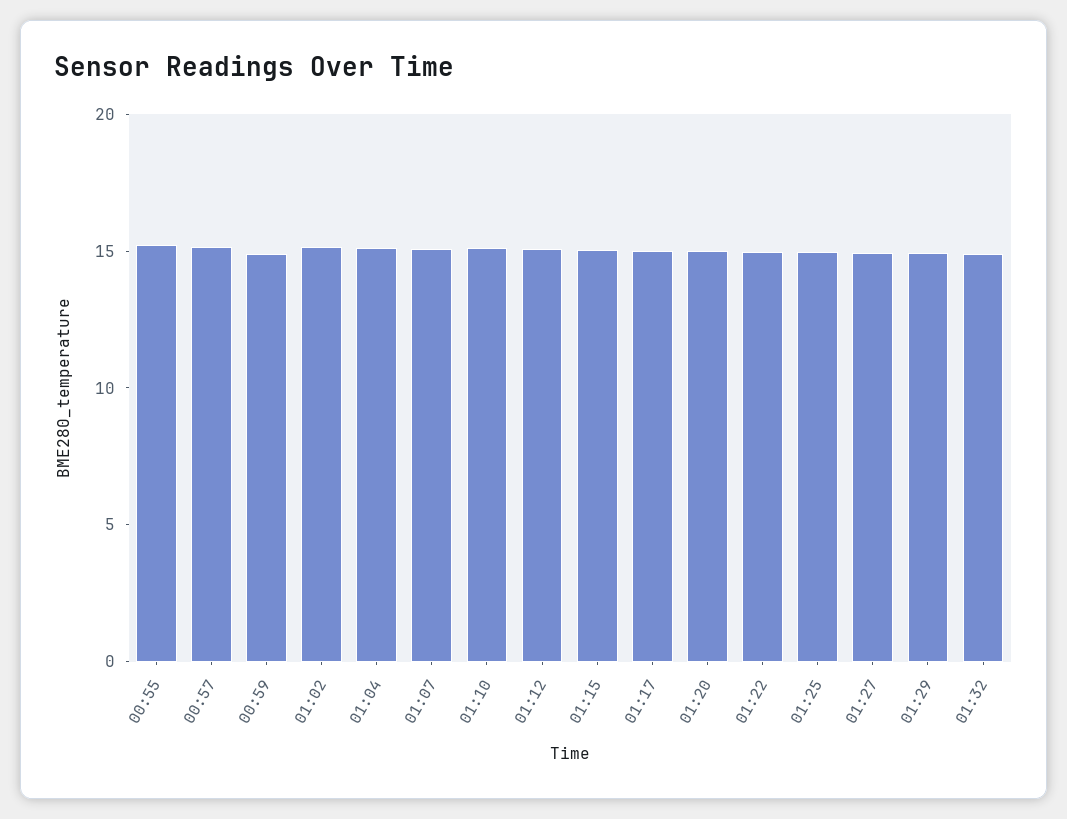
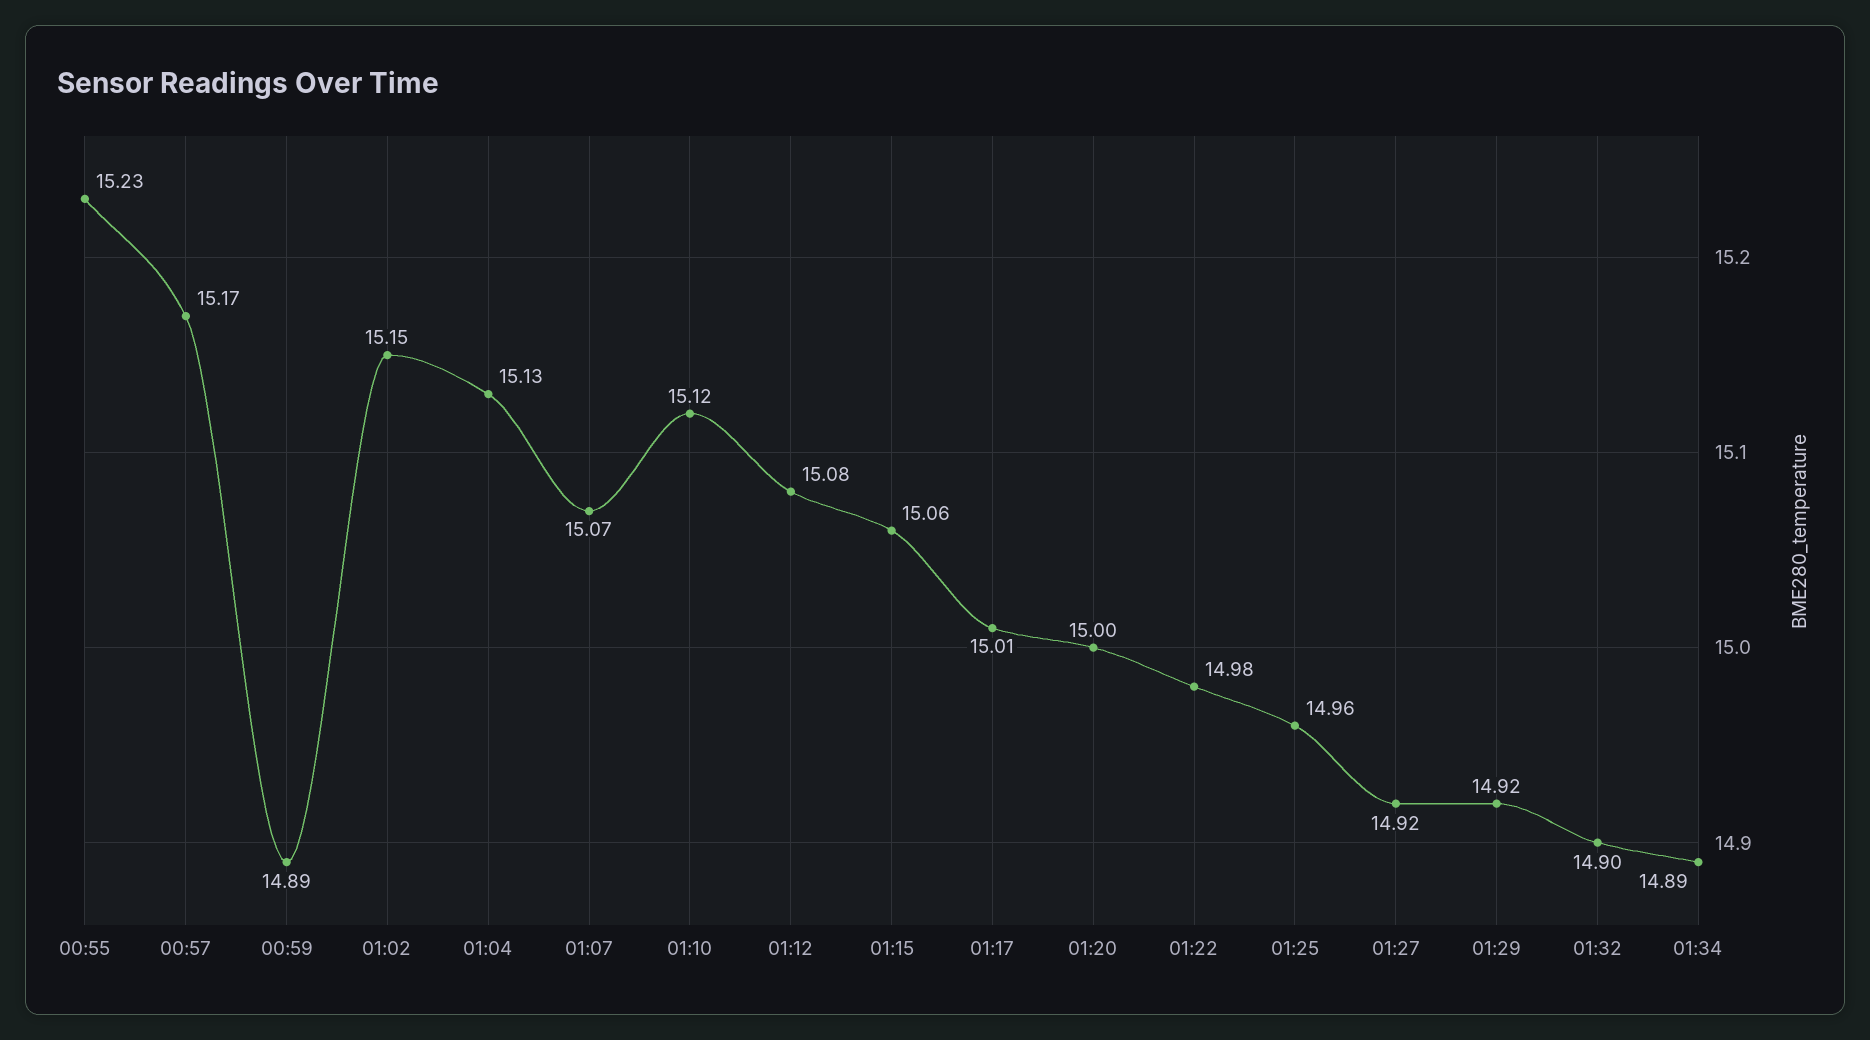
01:34: none -> 14.89

